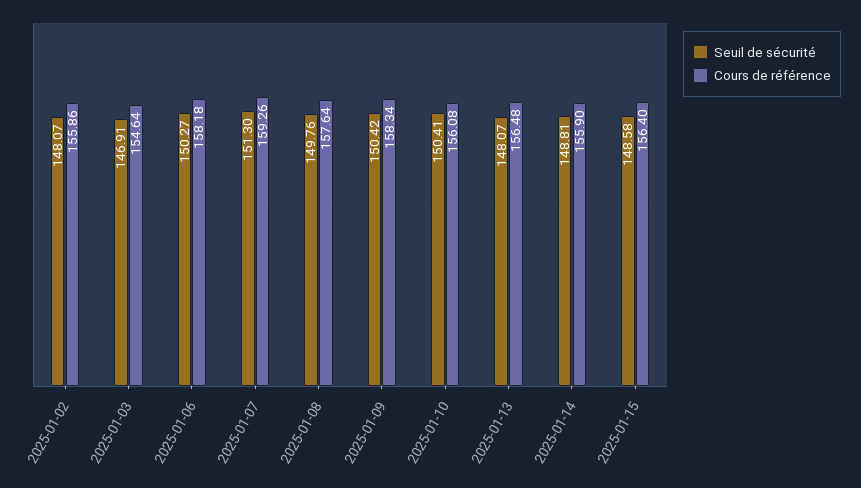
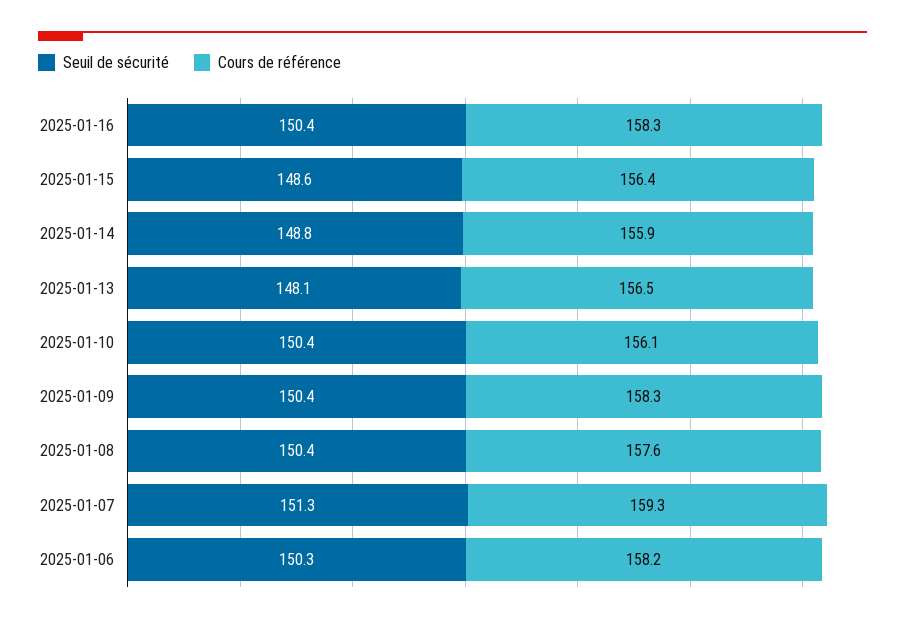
Seuil de sécurité, 2025-01-02: 148.07 -> none
Cours de référence, 2025-01-02: 155.86 -> none
Seuil de sécurité, 2025-01-03: 146.91 -> none
Cours de référence, 2025-01-03: 154.64 -> none
Seuil de sécurité, 2025-01-08: 149.76 -> 150.4
Seuil de sécurité, 2025-01-16: none -> 150.4
Cours de référence, 2025-01-16: none -> 158.3

